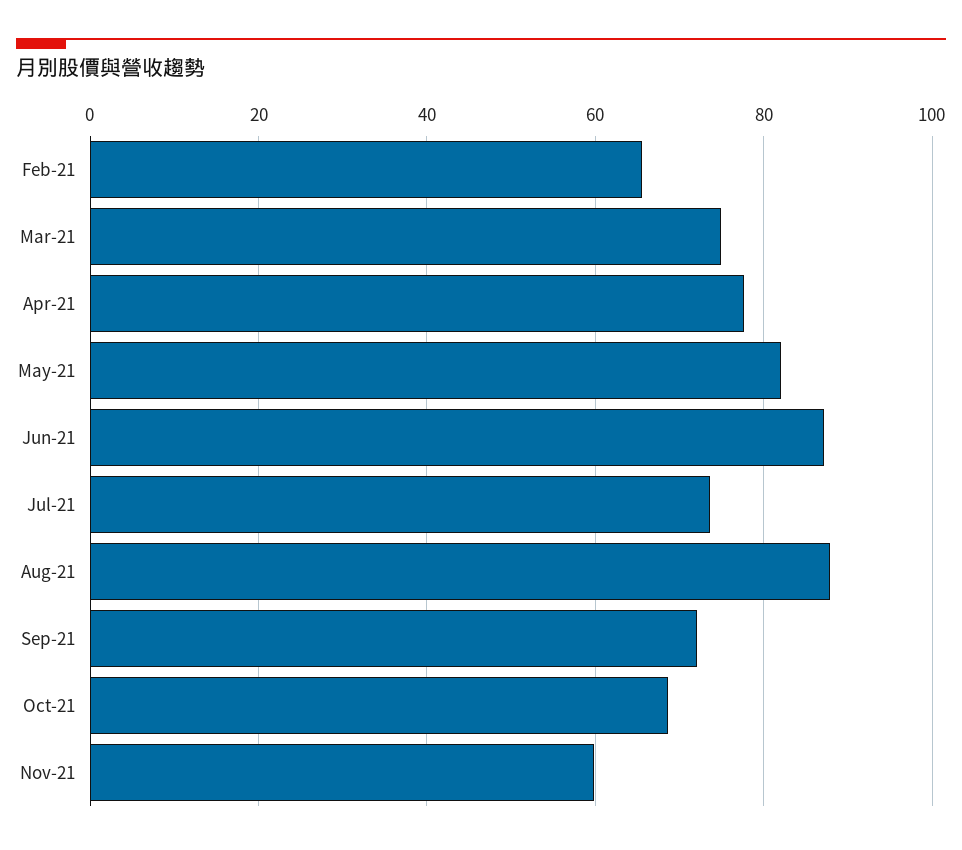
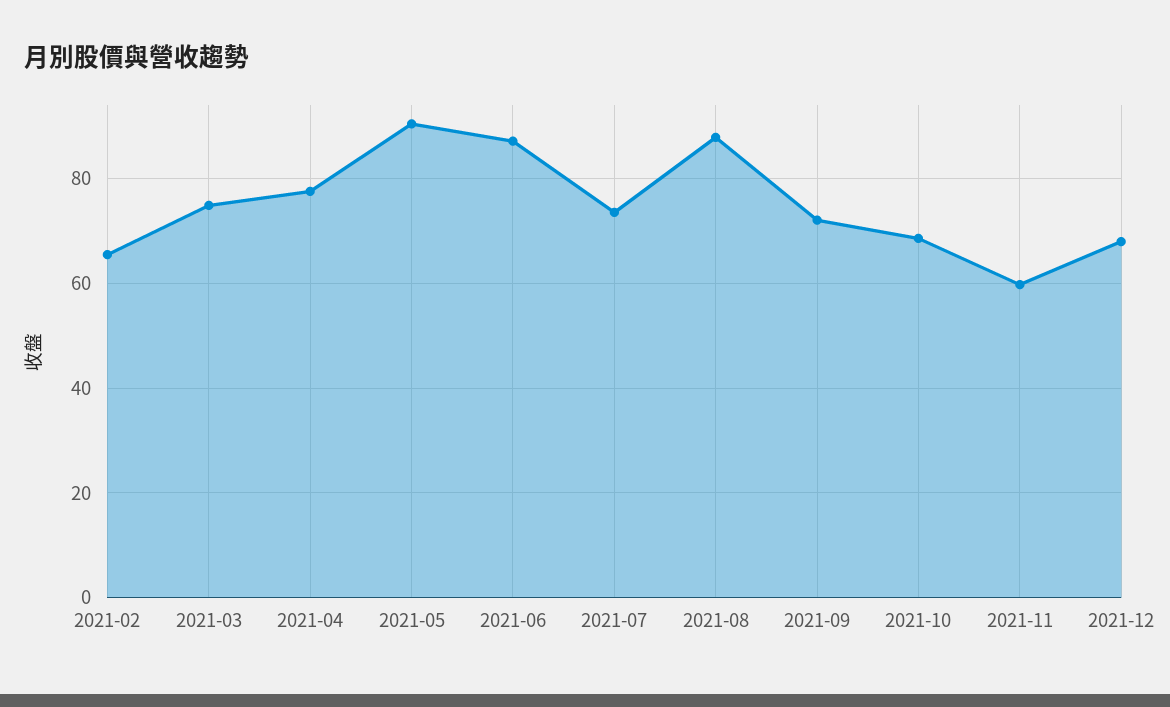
May-21: 82 -> 90
2021-12: none -> 68

